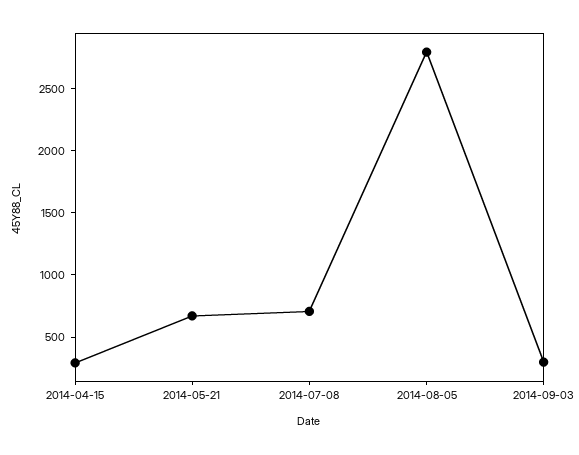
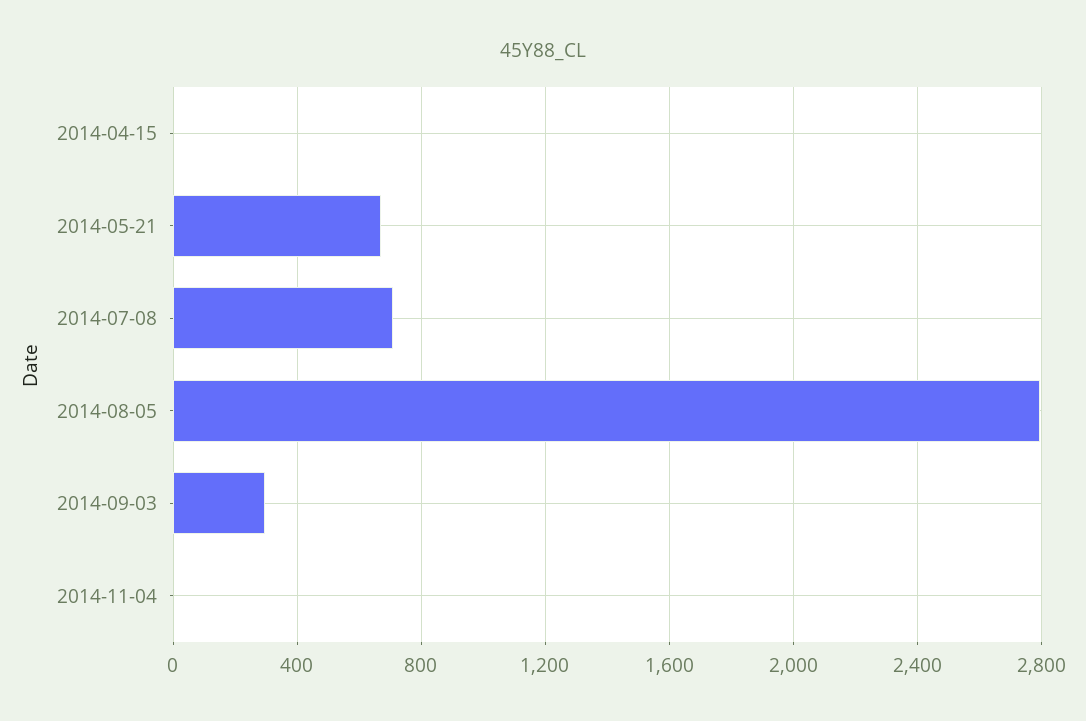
2014-04-15: 300 -> 0
2014-11-04: none -> 0

